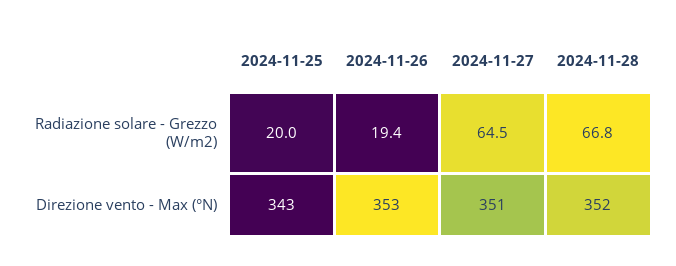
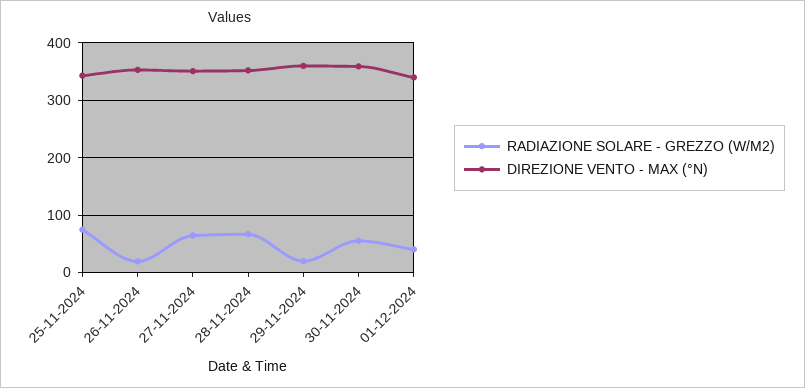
Radiazione solare - Grezzo (W/m2), 2024-11-25: 20 -> 80
Radiazione solare - Grezzo (W/m2), 29-11-2024: none -> 20
Direzione vento - Max (°N), 29-11-2024: none -> 360
Radiazione solare - Grezzo (W/m2), 30-11-2024: none -> 60
Direzione vento - Max (°N), 30-11-2024: none -> 360
Radiazione solare - Grezzo (W/m2), 01-12-2024: none -> 40
Direzione vento - Max (°N), 01-12-2024: none -> 340

